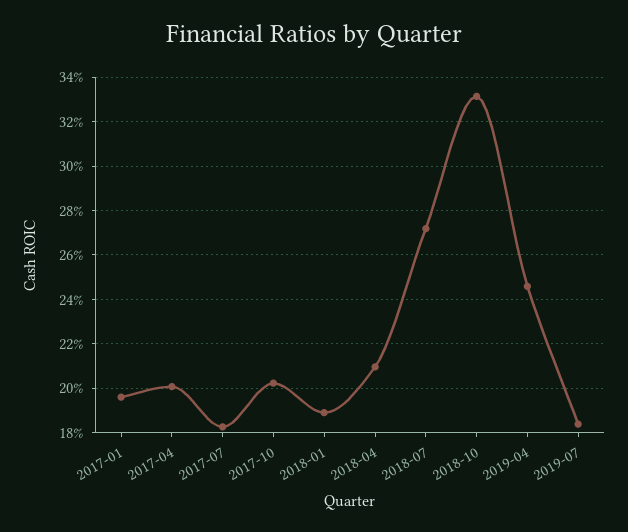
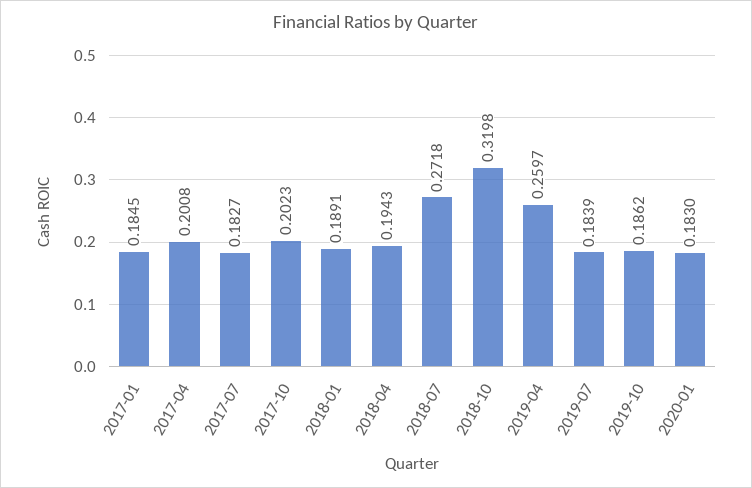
2017-01: 0.195 -> 0.1845
2018-04: 0.21 -> 0.1943
2018-10: 0.33 -> 0.3198
2019-04: 0.245 -> 0.2597
2019-10: none -> 0.1862
2020-01: none -> 0.183

